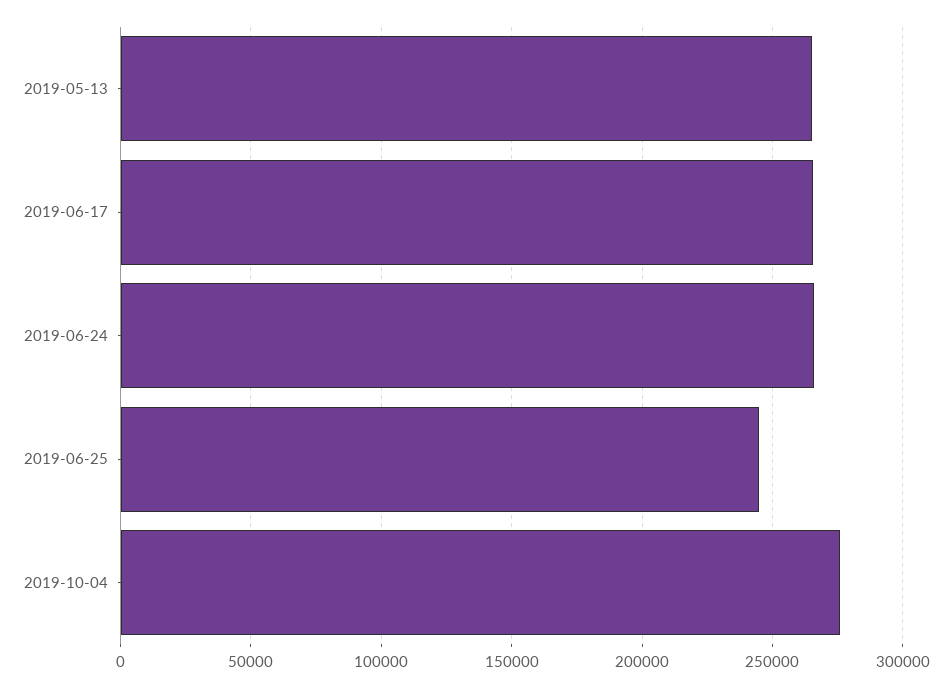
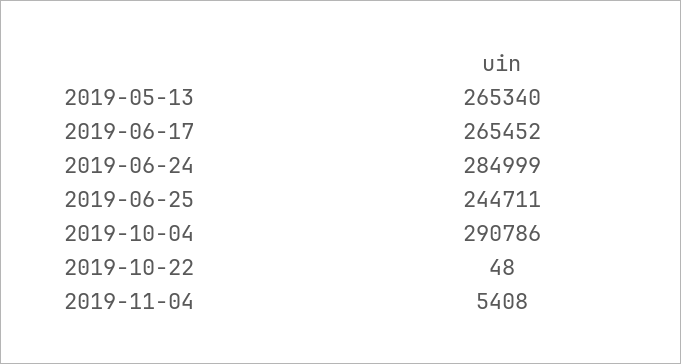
2019-06-24: 265000 -> 284999
2019-10-04: 275000 -> 290786
2019-10-22: none -> 48
2019-11-04: none -> 5408

